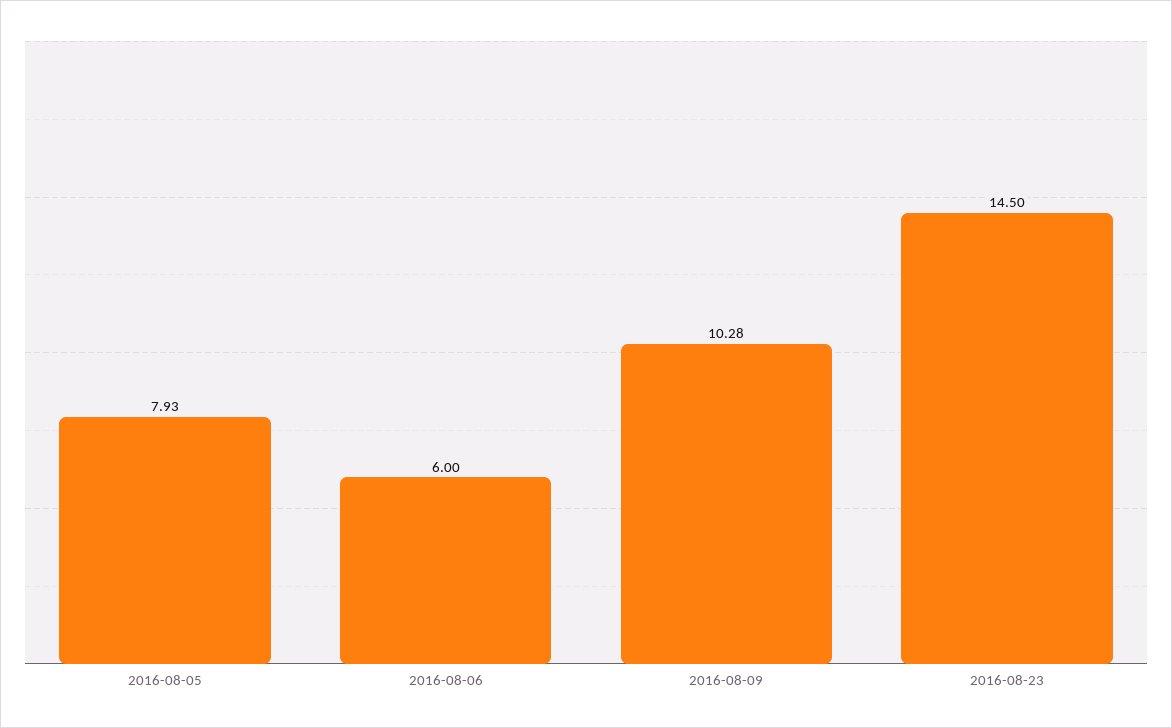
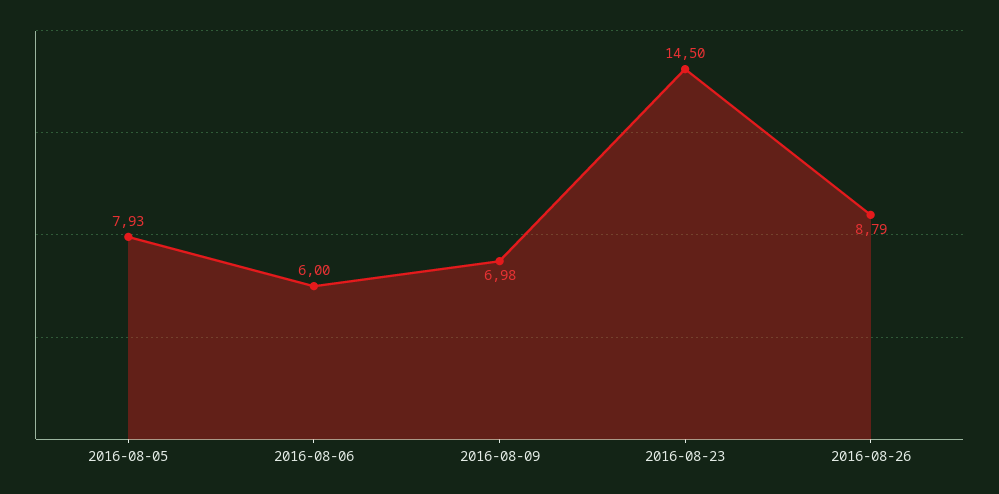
2016-08-09: 10.28 -> 6.98
2016-08-26: none -> 8.79

